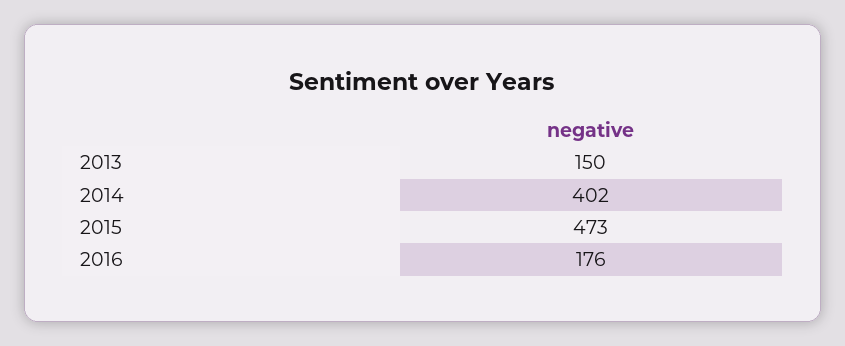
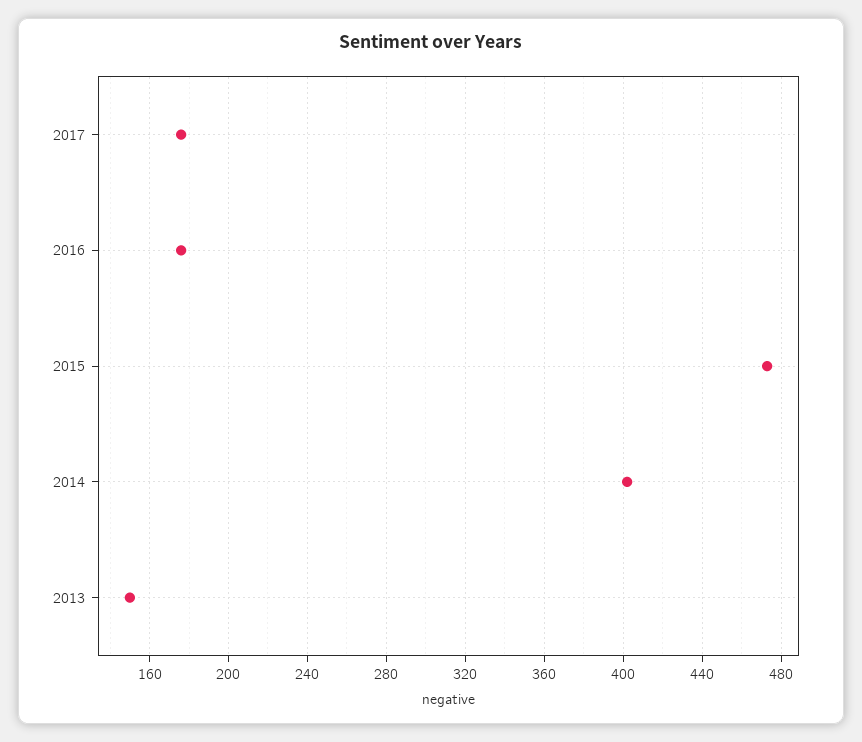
2017: none -> 175

